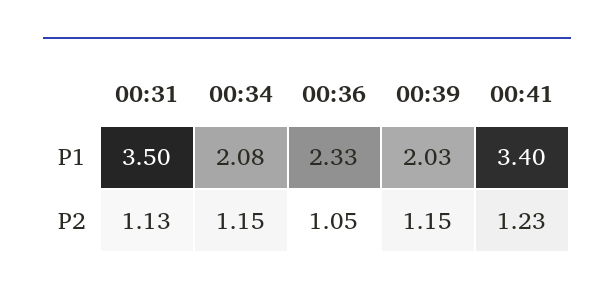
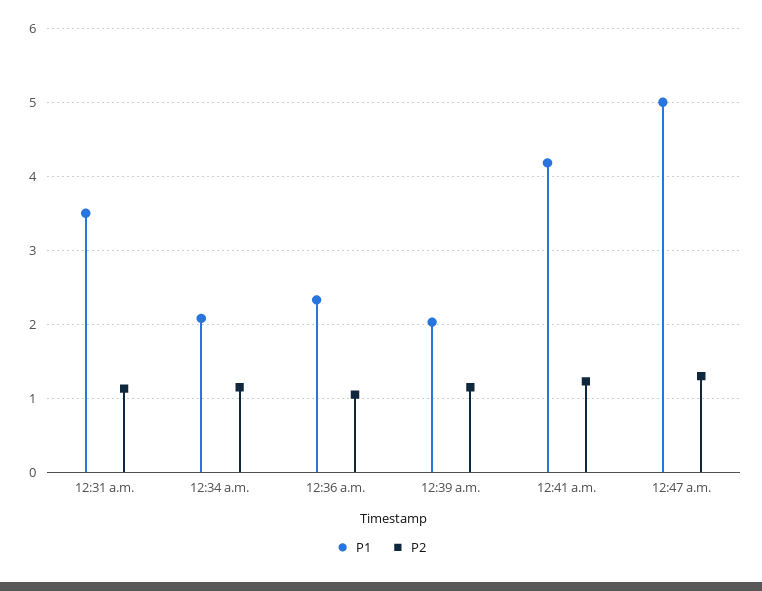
P1, 00:41: 3.4 -> 4.2
P1, 12:47 a.m.: none -> 5
P2, 12:47 a.m.: none -> 1.3

